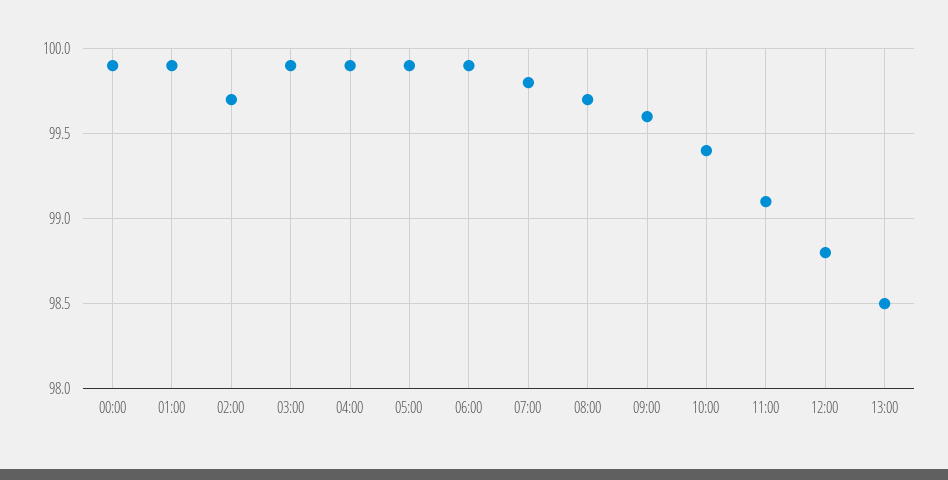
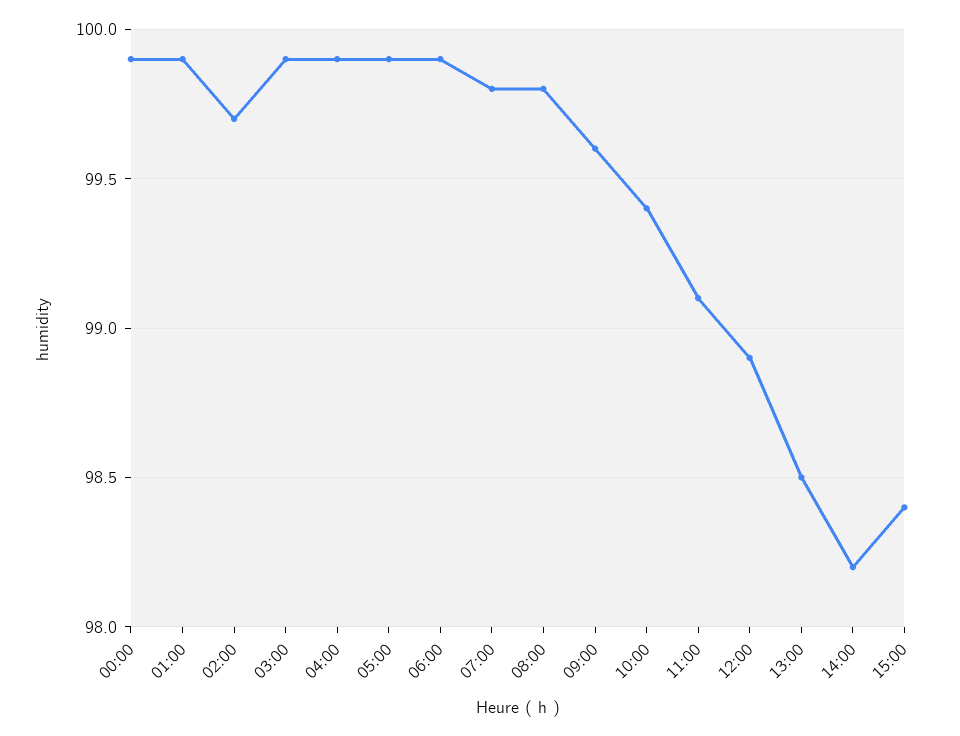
08:00: 99.7 -> 99.8
12:00: 98.8 -> 98.9
14:00: none -> 98.2
15:00: none -> 98.4

